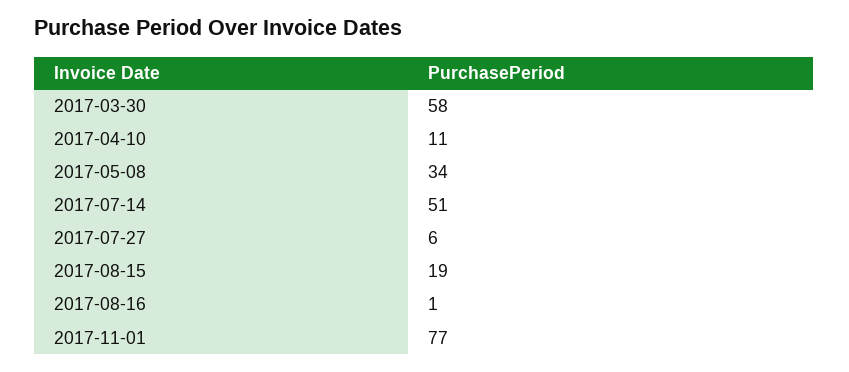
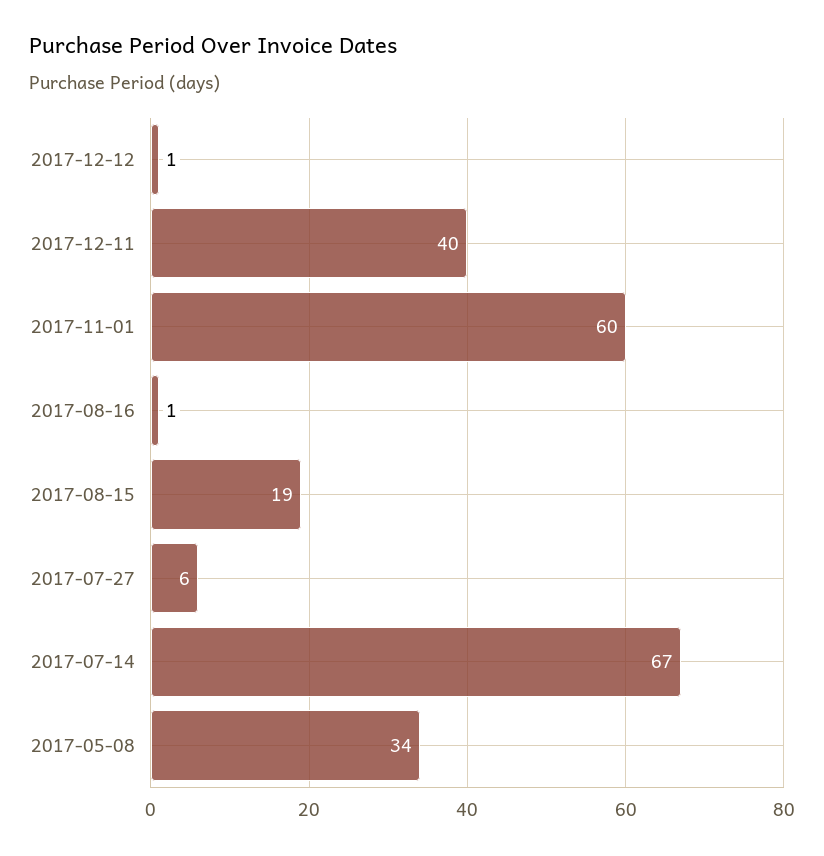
2017-03-30: 58 -> none
2017-04-10: 11 -> none
2017-07-14: 51 -> 67
2017-11-01: 77 -> 60
2017-12-12: none -> 1
2017-12-11: none -> 40

